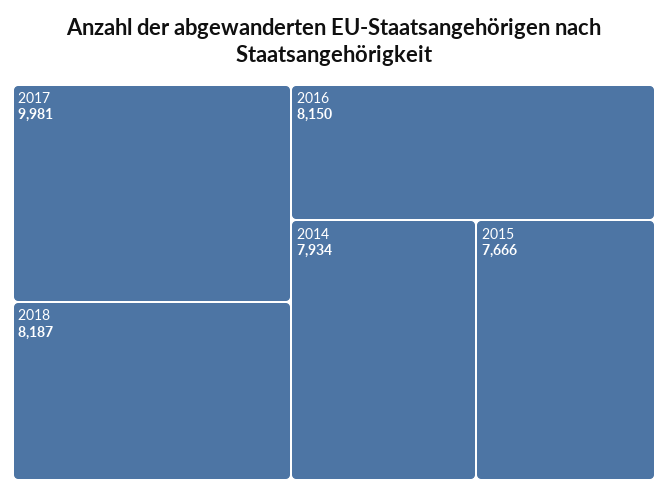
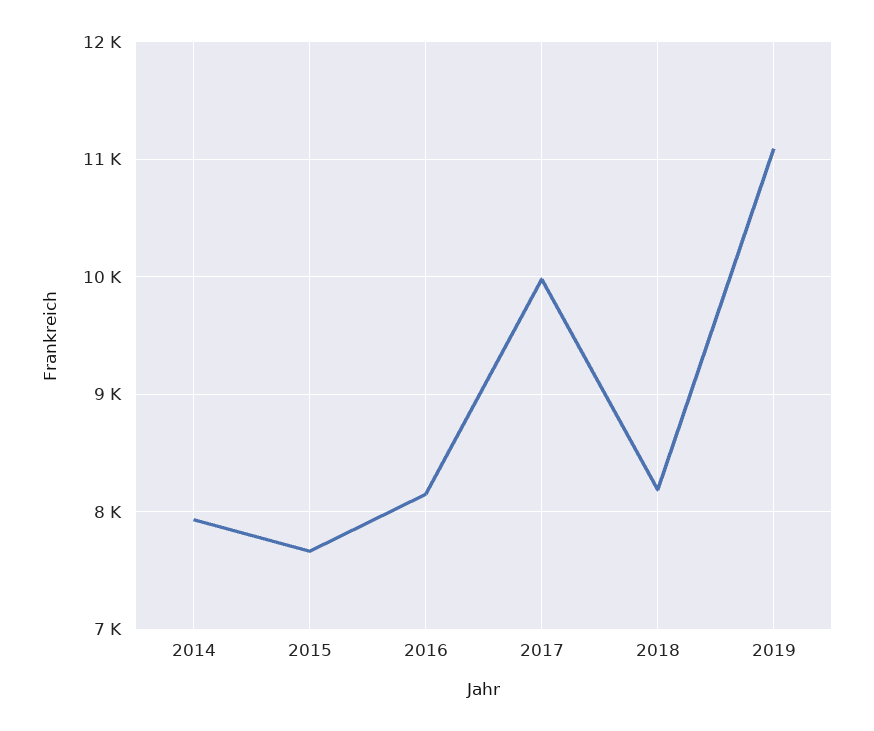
2019: none -> 11100

